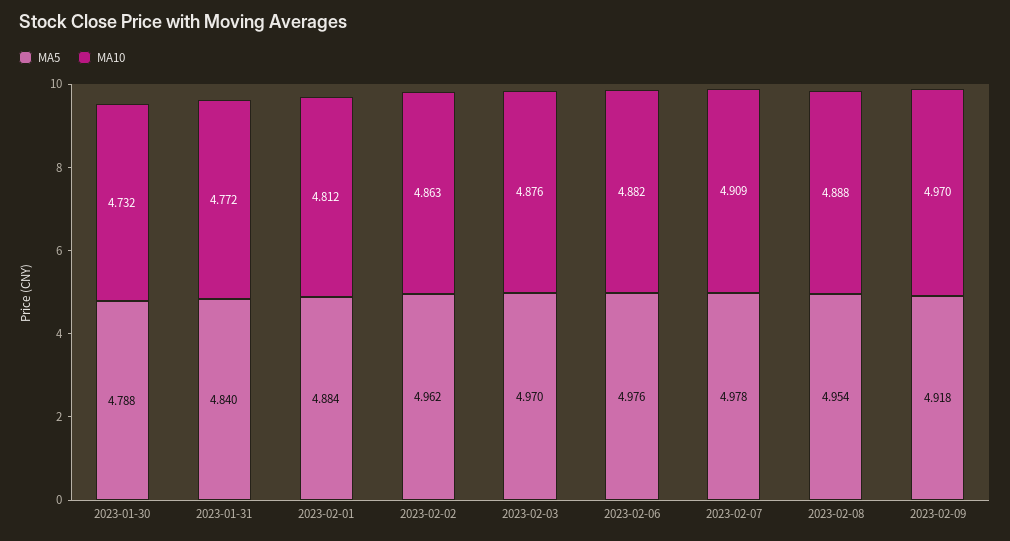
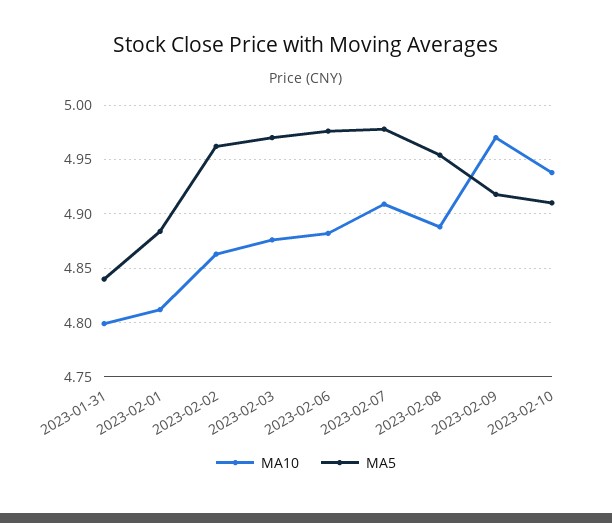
MA5, 2023-01-30: 4.788 -> none
MA10, 2023-01-30: 4.732 -> none
MA10, 2023-01-31: 4.772 -> 4.8
MA10, 2023-02-10: none -> 4.94
MA5, 2023-02-10: none -> 4.91

